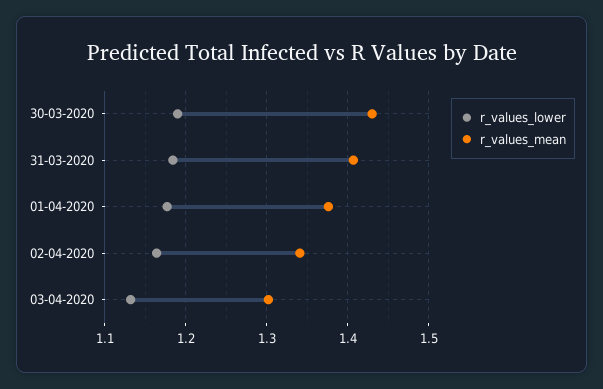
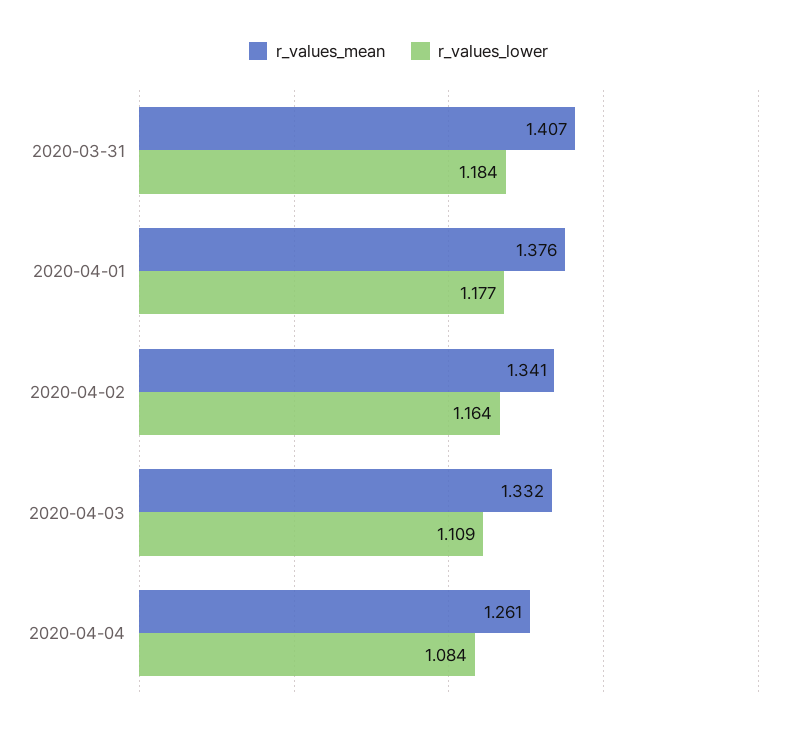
r_values_lower, 30-03-2020: 1.19 -> none
r_values_mean, 30-03-2020: 1.43 -> none
r_values_lower, 03-04-2020: 1.13 -> 1.109
r_values_mean, 03-04-2020: 1.3 -> 1.332
r_values_mean, 2020-04-04: none -> 1.261
r_values_lower, 2020-04-04: none -> 1.084

